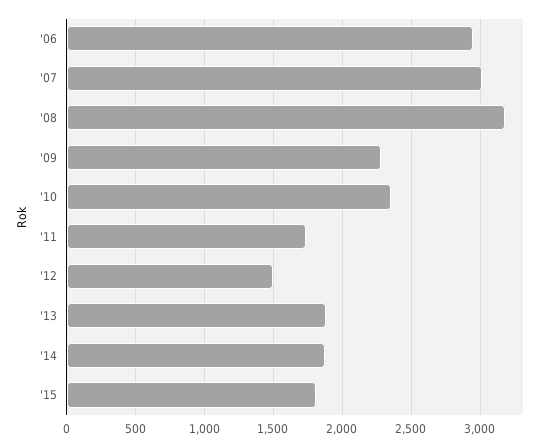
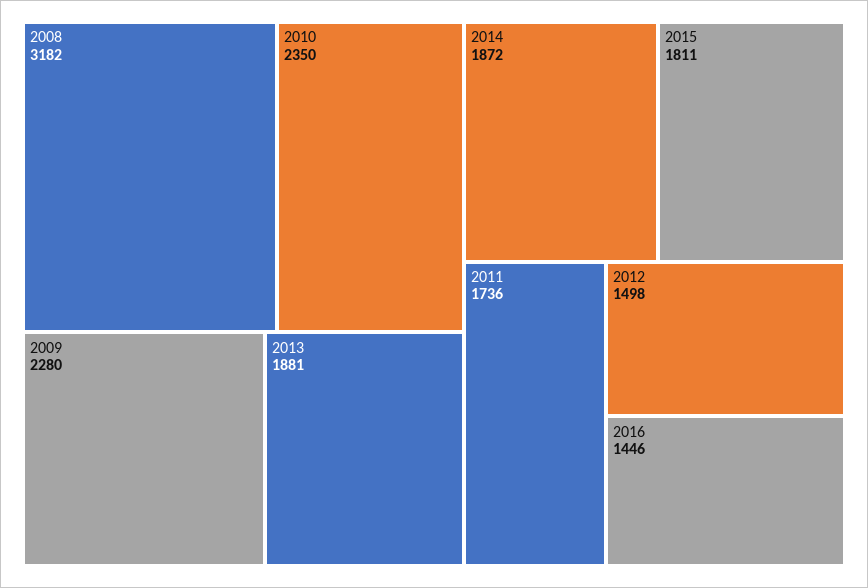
'06: 2950 -> none
'07: 3000 -> none
2016: none -> 1446

